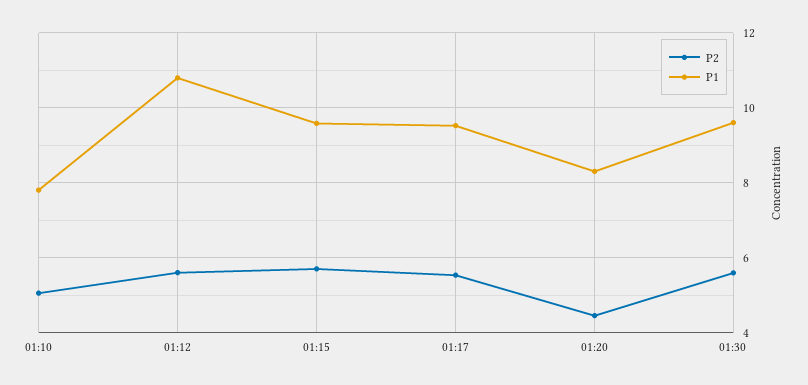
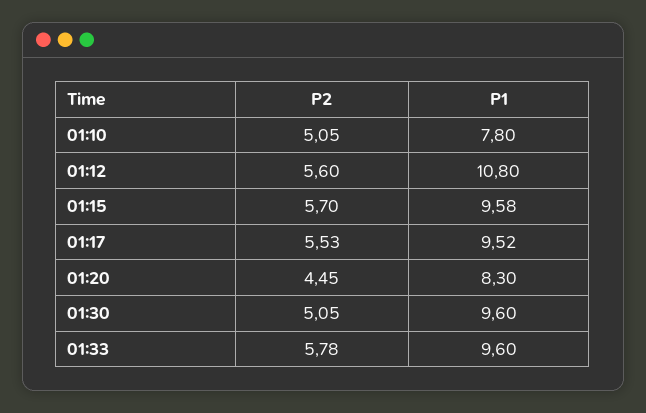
P2, 01:30: 5.6 -> 5.05
P2, 01:33: none -> 5.78
P1, 01:33: none -> 9.6

